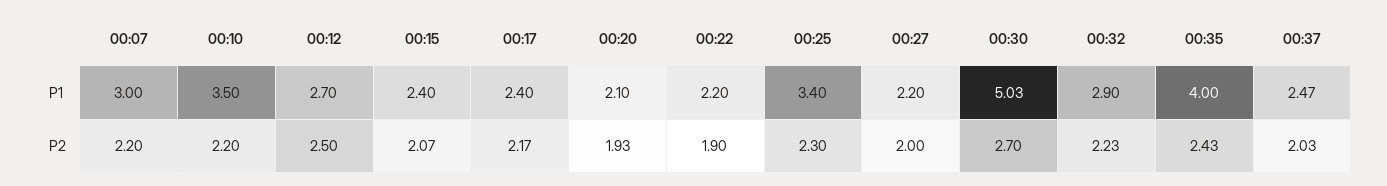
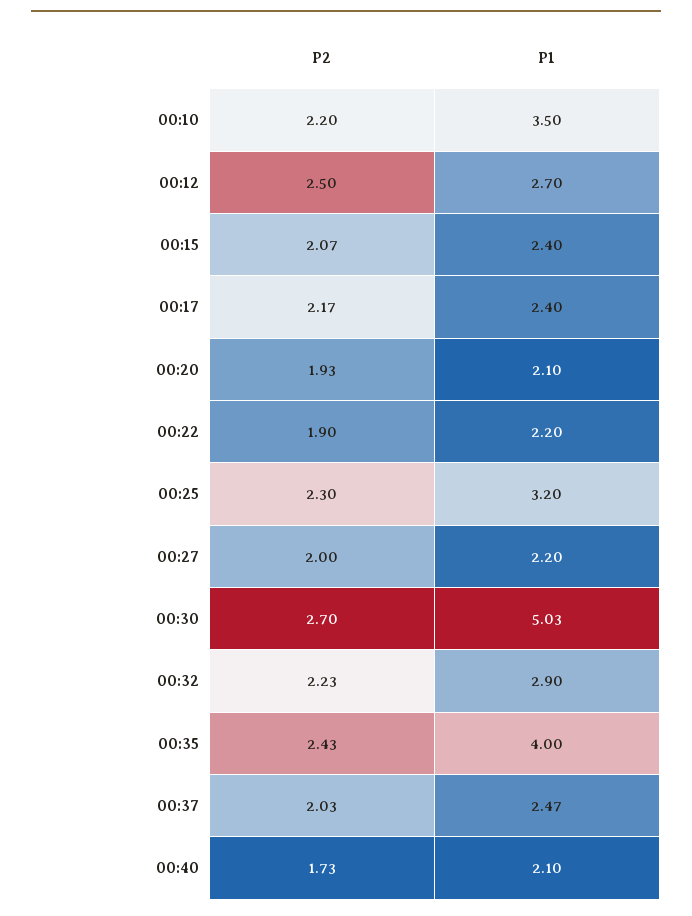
00:07, P1: 3 -> none
00:25, P1: 3.4 -> 3.2
00:07, P2: 2.2 -> none
00:40, P2: none -> 1.73
00:40, P1: none -> 2.1

